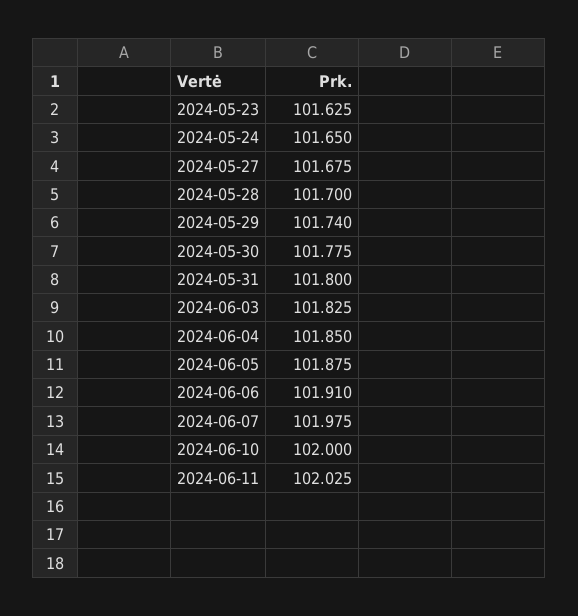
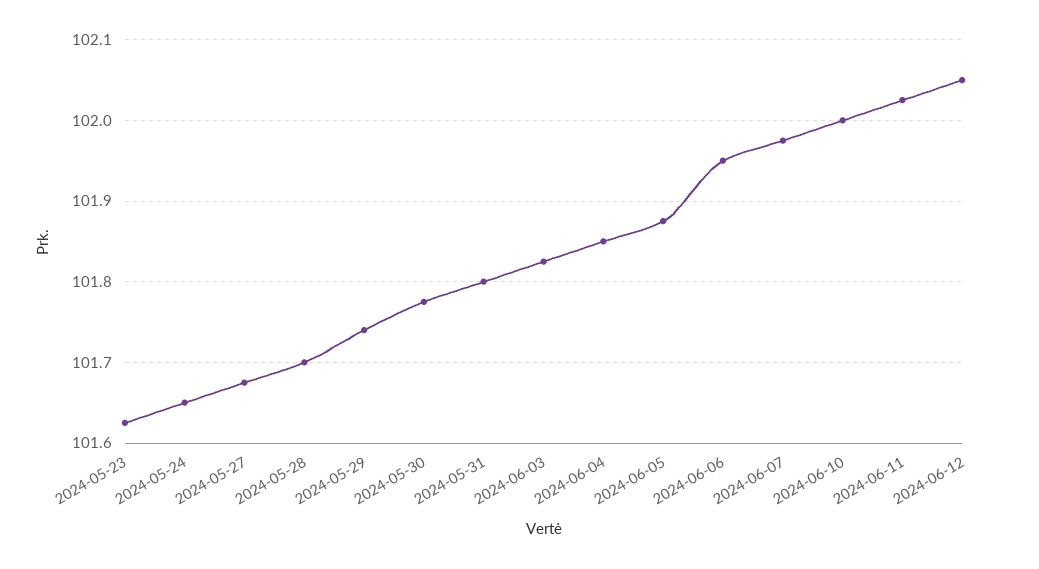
2024-06-06: 101.91 -> 101.95
2024-06-12: none -> 102.05

